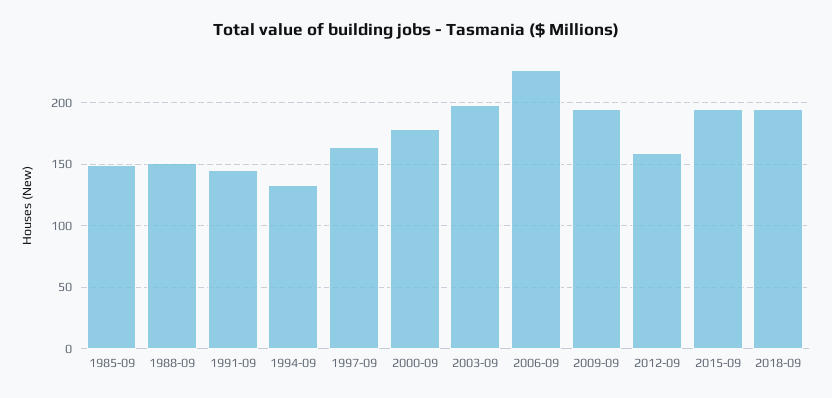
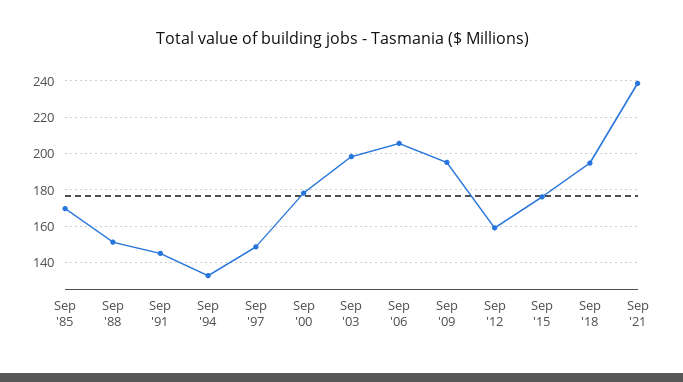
1985-09: 150 -> 170
1997-09: 165 -> 150
2006-09: 225 -> 205
2015-09: 195 -> 175
Sep '21: none -> 240

